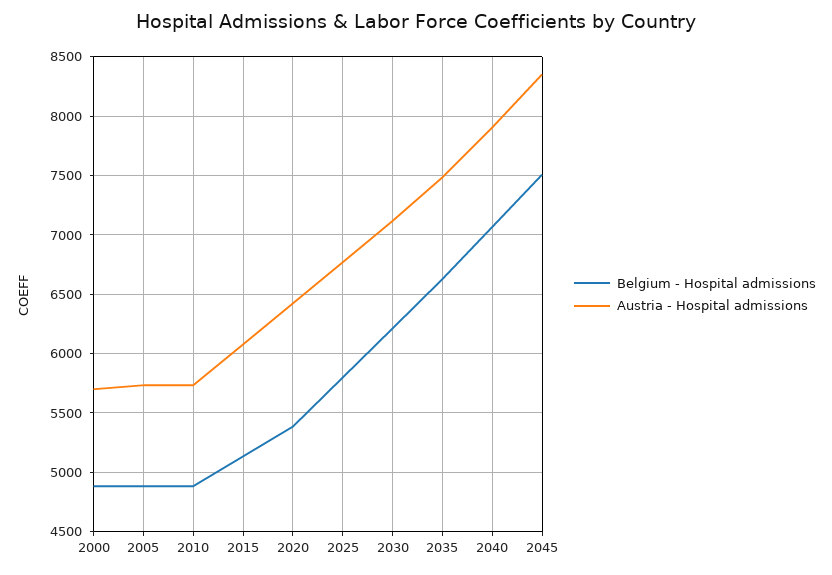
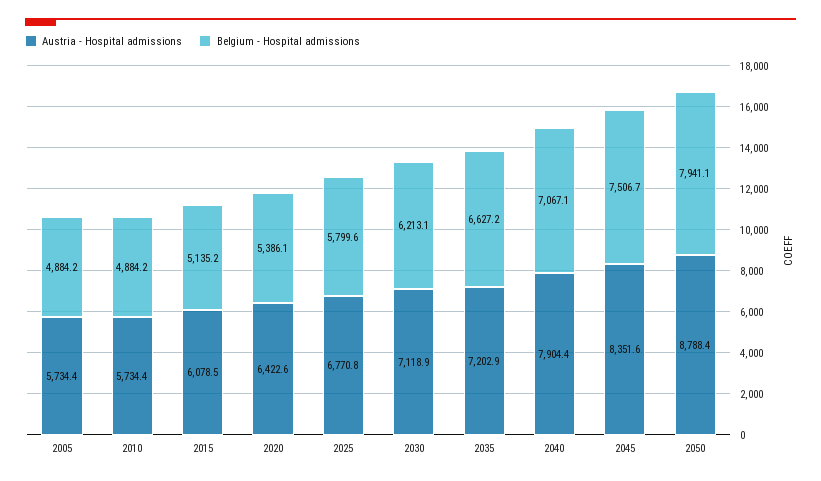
Belgium - Hospital admissions, 2000: 4900 -> none
Austria - Hospital admissions, 2000: 5700 -> none
Austria - Hospital admissions, 2035: 7500 -> 7202.9
Austria - Hospital admissions, 2050: none -> 8788.4
Belgium - Hospital admissions, 2050: none -> 7941.1

